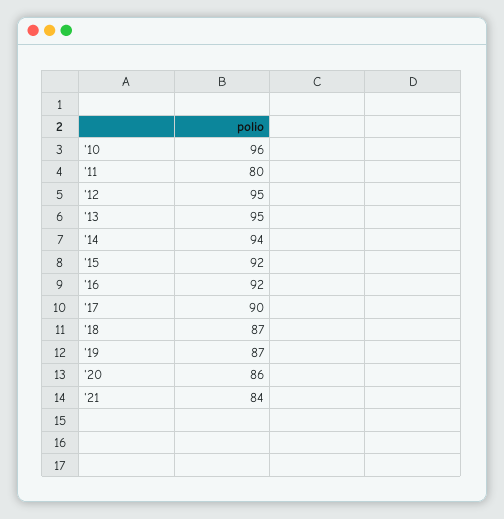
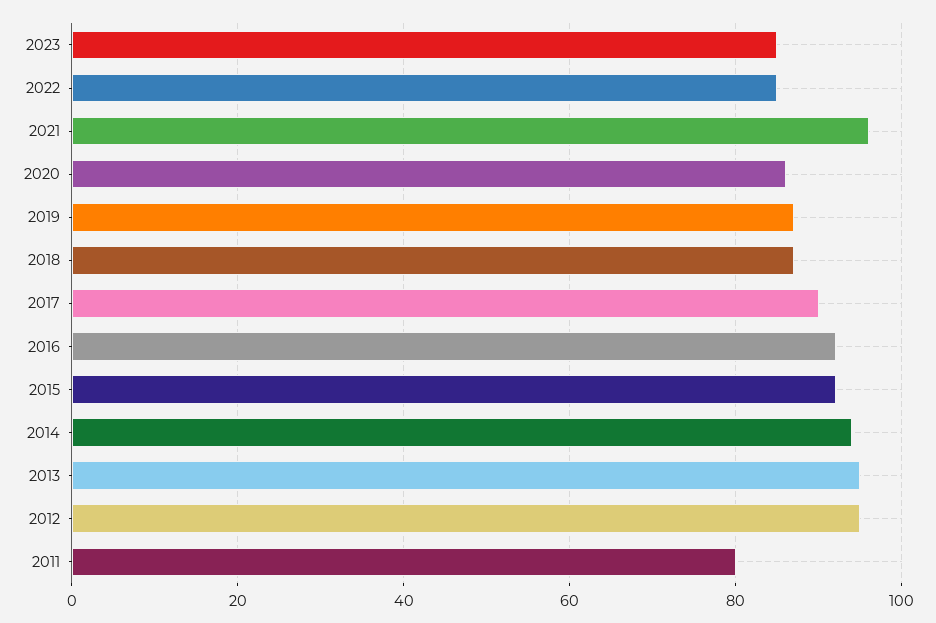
'10: 96 -> none
'21: 84 -> 95
2023: none -> 85
2022: none -> 85

